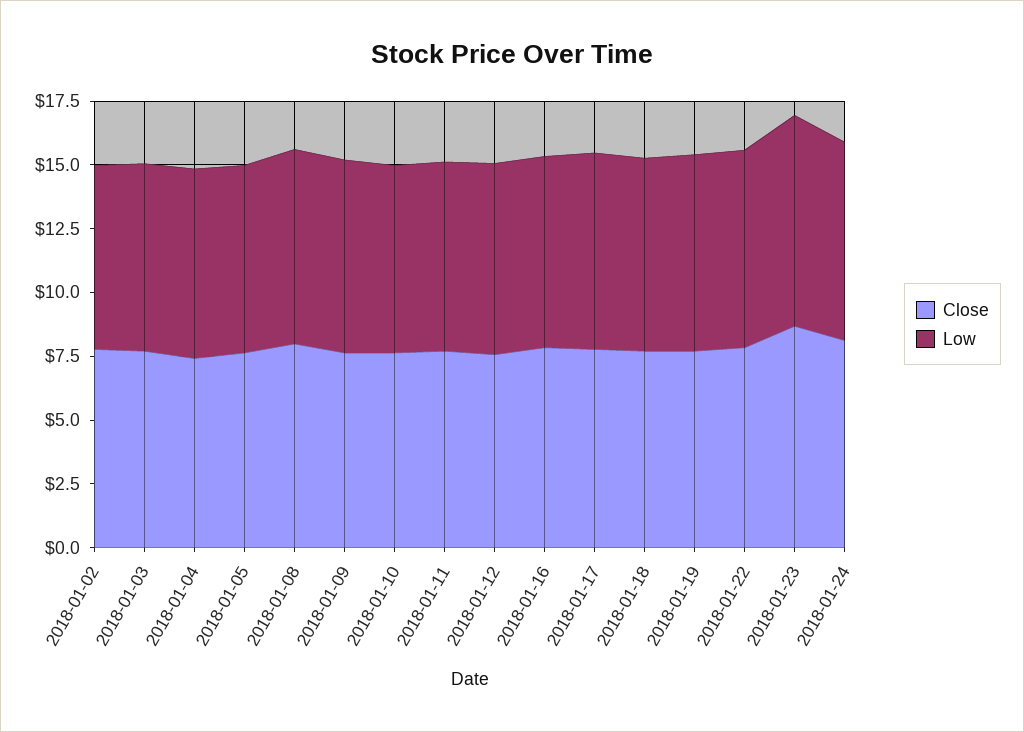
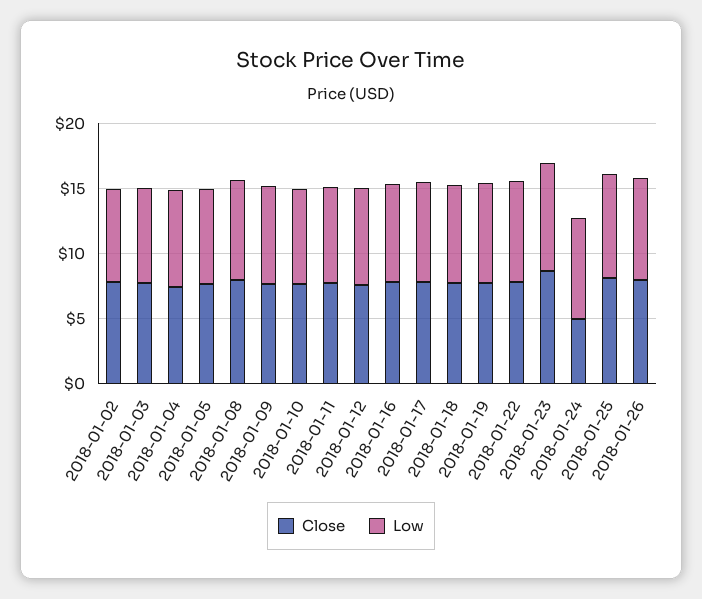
Close, 2018-01-24: 8 -> 5
Close, 2018-01-25: none -> 8
Low, 2018-01-25: none -> 8
Close, 2018-01-26: none -> 8
Low, 2018-01-26: none -> 8

